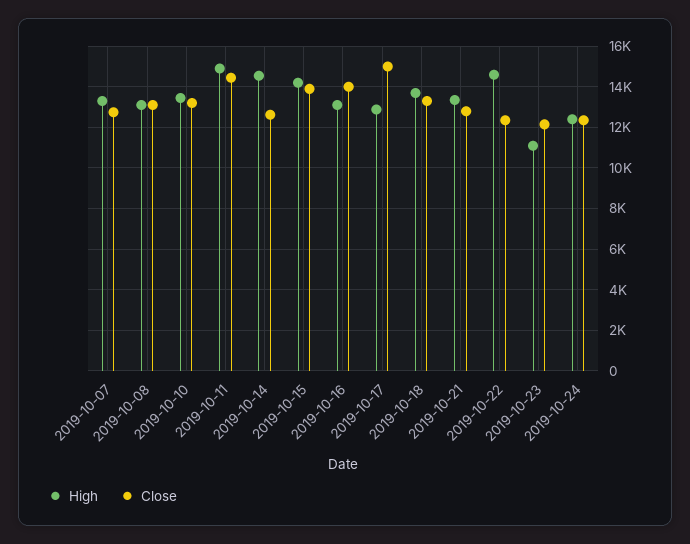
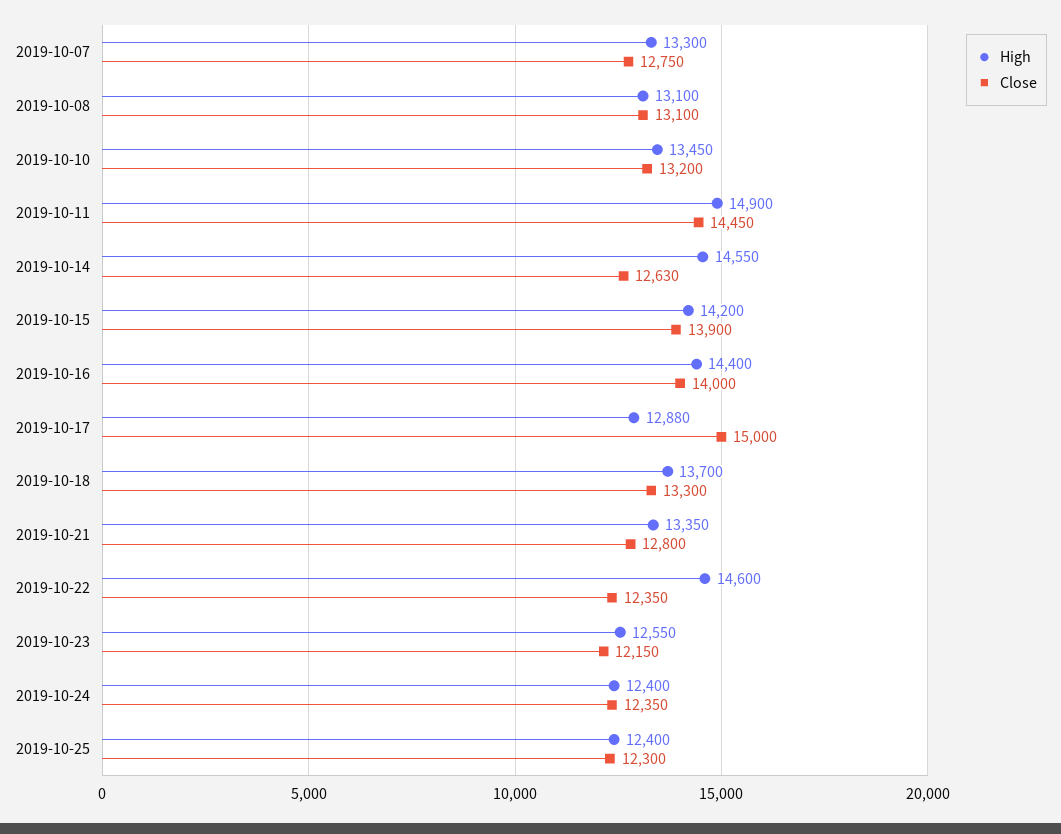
High, 2019-10-16: 13000 -> 14400
High, 2019-10-23: 11000 -> 12550
High, 2019-10-25: none -> 12400
Close, 2019-10-25: none -> 12300

